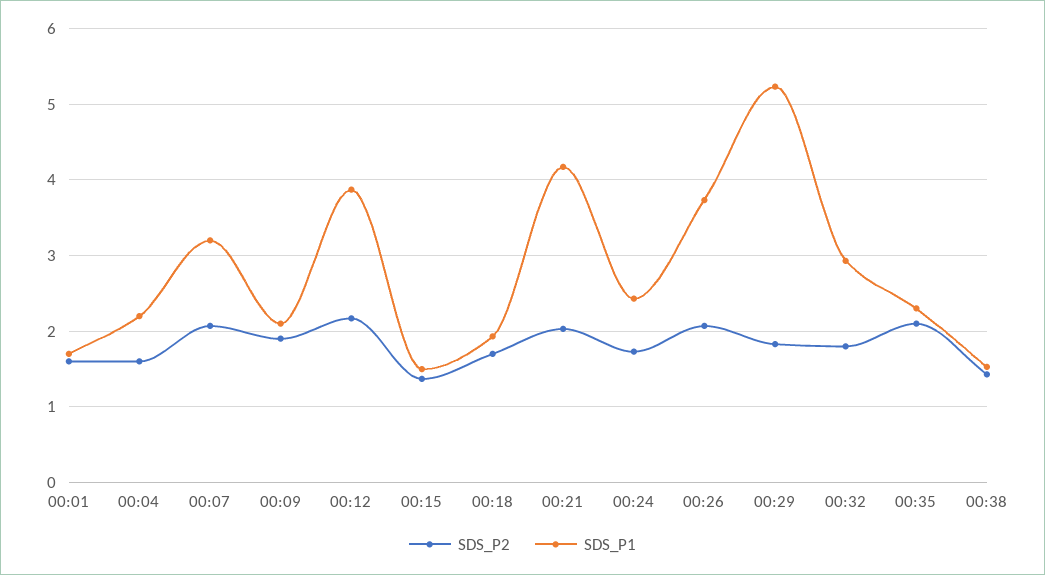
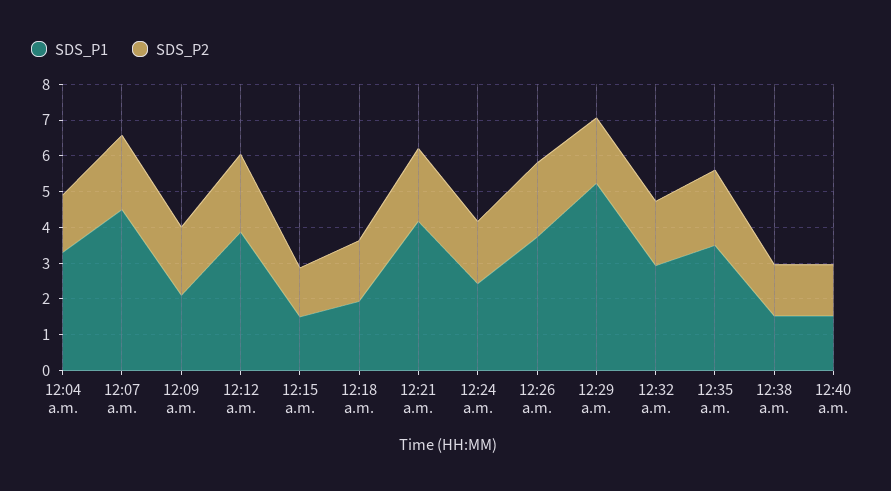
SDS_P2, 00:01: 1.6 -> none
SDS_P1, 00:01: 1.7 -> none
SDS_P1, 00:04: 2.2 -> 3.25
SDS_P1, 00:07: 3.2 -> 4.5
SDS_P1, 00:35: 2.3 -> 3.5
SDS_P1, 12:40 a.m.: none -> 1.5
SDS_P2, 12:40 a.m.: none -> 1.5

